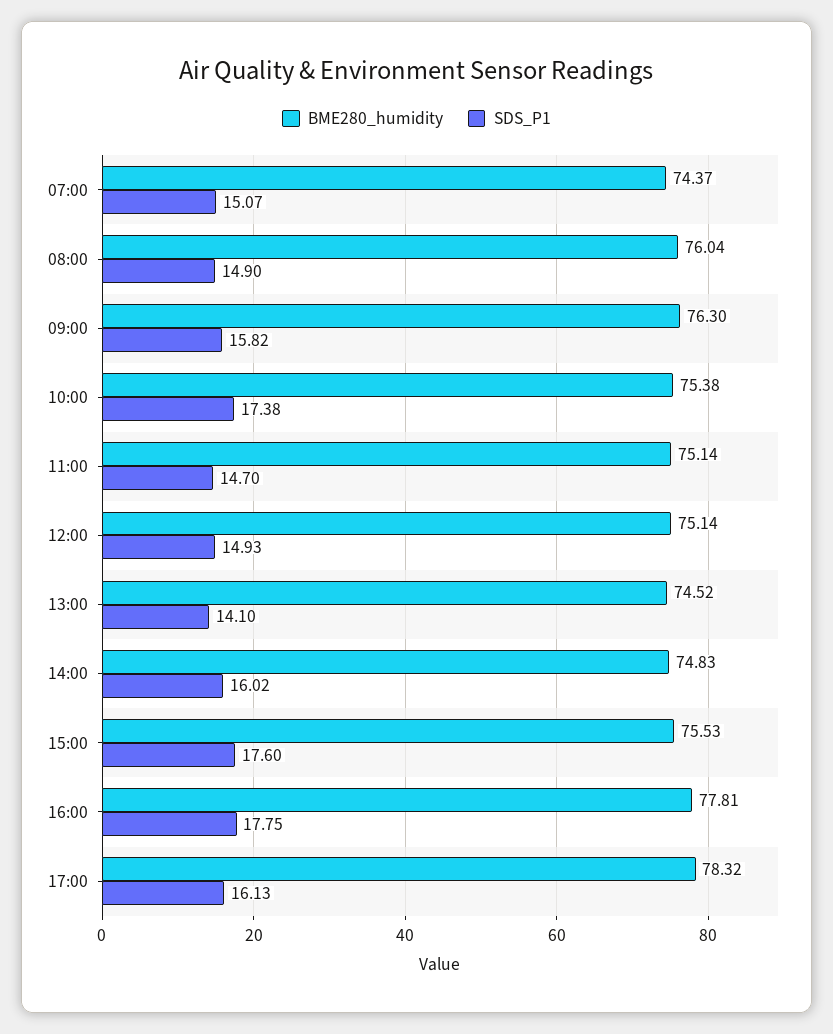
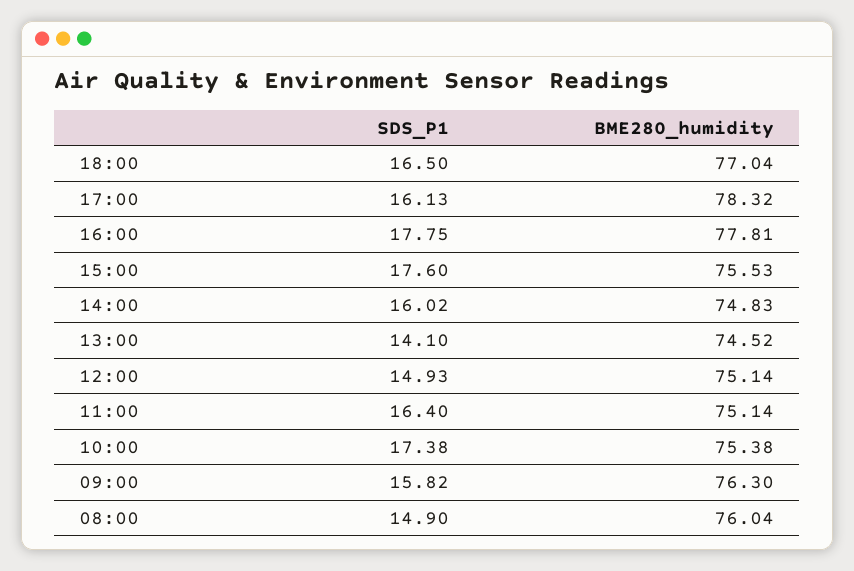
BME280_humidity, 07:00: 74.37 -> none
SDS_P1, 07:00: 15.07 -> none
SDS_P1, 11:00: 14.7 -> 16.4
SDS_P1, 18:00: none -> 16.5
BME280_humidity, 18:00: none -> 77.04

